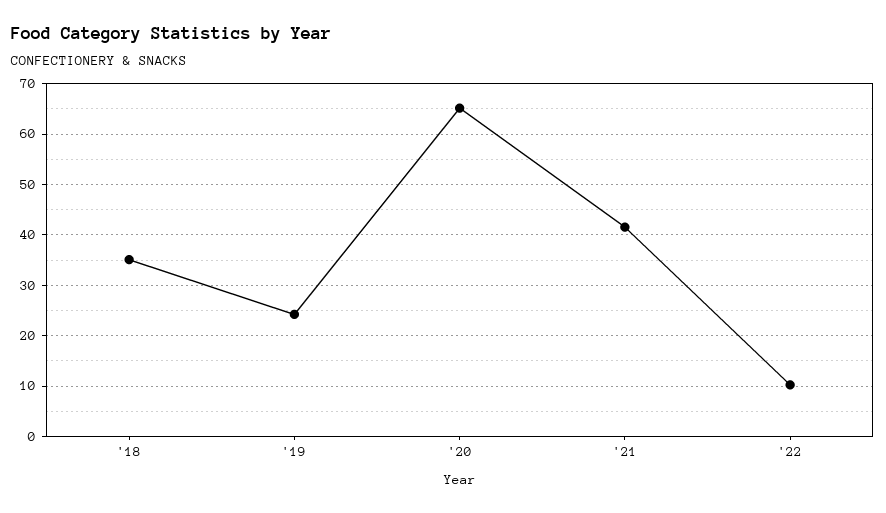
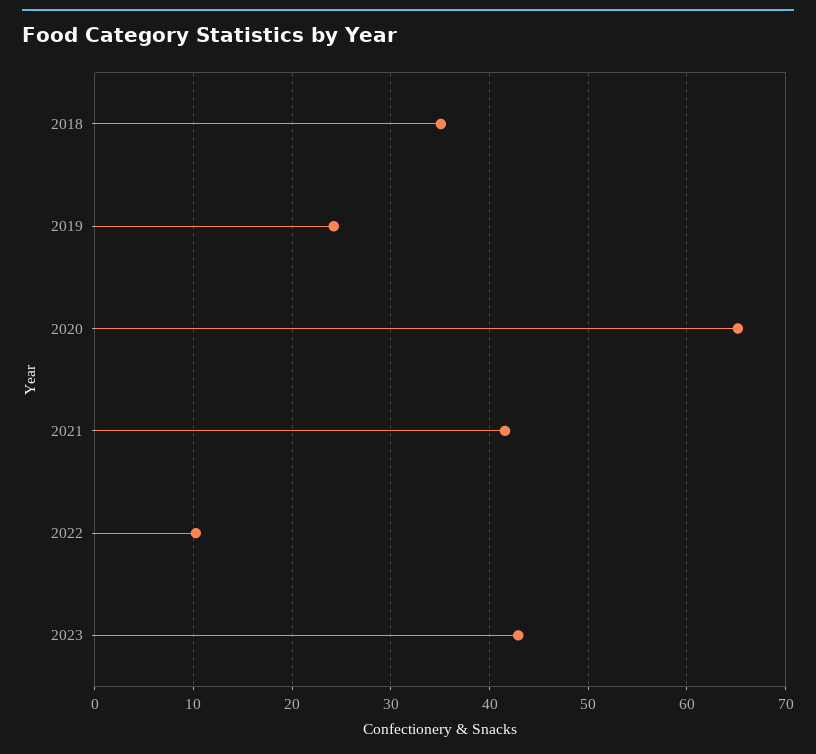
2023: none -> 43

